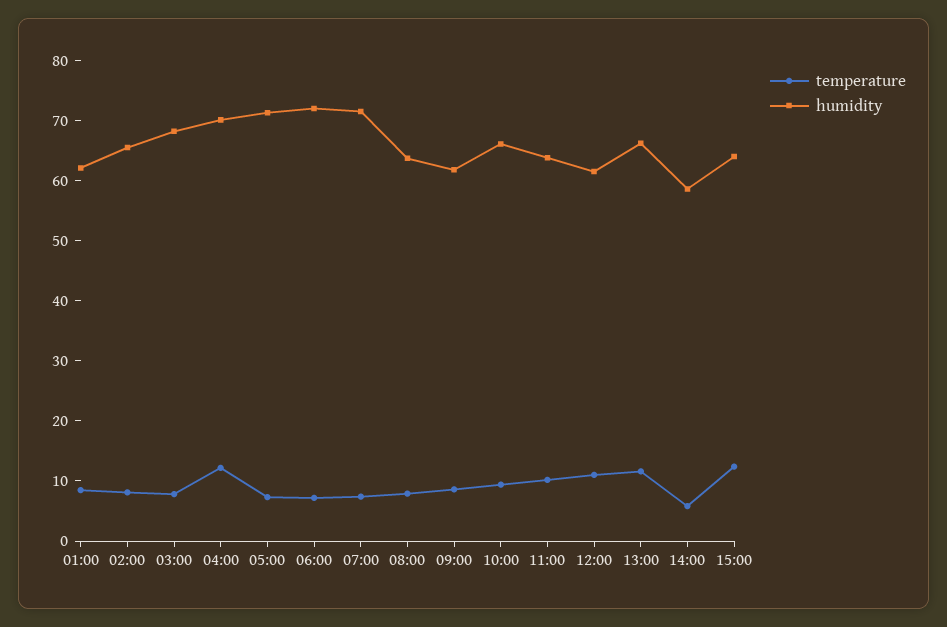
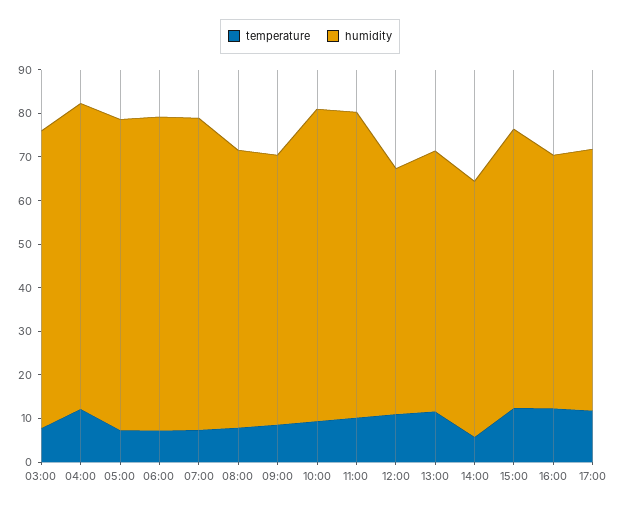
temperature, 01:00: 8 -> none
humidity, 01:00: 62 -> none
temperature, 02:00: 8 -> none
humidity, 02:00: 66 -> none
humidity, 10:00: 66 -> 72
humidity, 11:00: 64 -> 70
humidity, 12:00: 62 -> 56
humidity, 13:00: 66 -> 60
temperature, 16:00: none -> 12
humidity, 16:00: none -> 58
temperature, 17:00: none -> 12
humidity, 17:00: none -> 60

